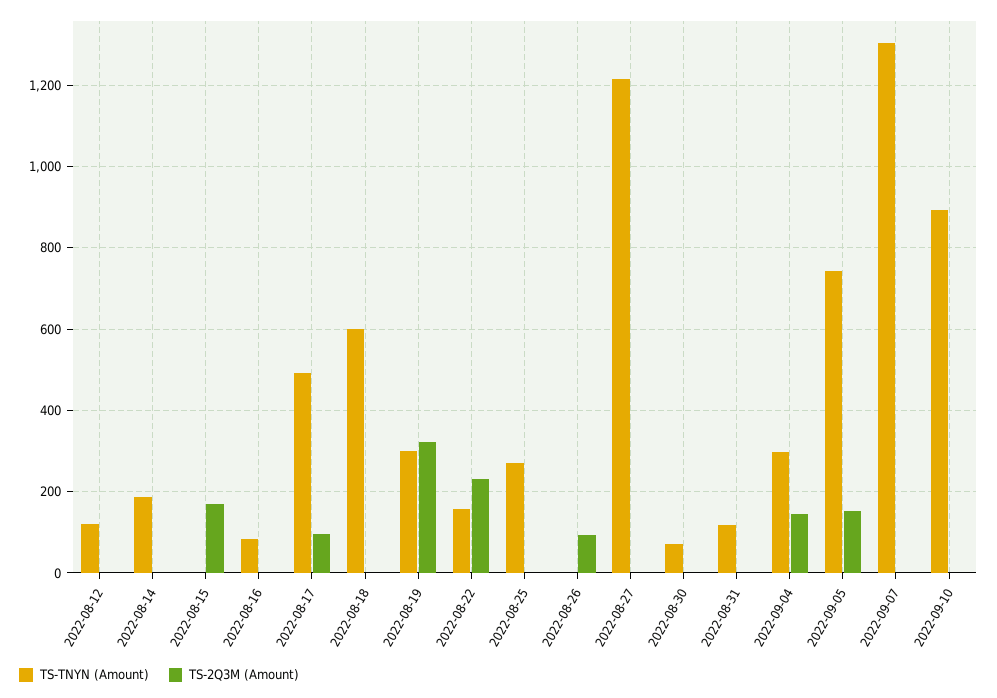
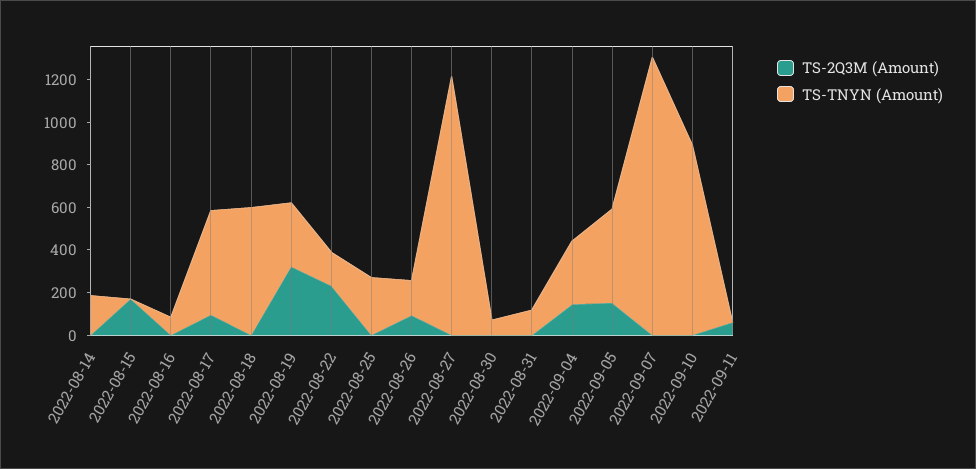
TS-TNYN (Amount), 2022-08-12: 120 -> none
TS-2Q3M (Amount), 2022-08-12: 0 -> none
TS-TNYN (Amount), 2022-08-26: 0 -> 150
TS-TNYN (Amount), 2022-09-05: 740 -> 450
TS-2Q3M (Amount), 2022-09-11: none -> 50
TS-TNYN (Amount), 2022-09-11: none -> 0

